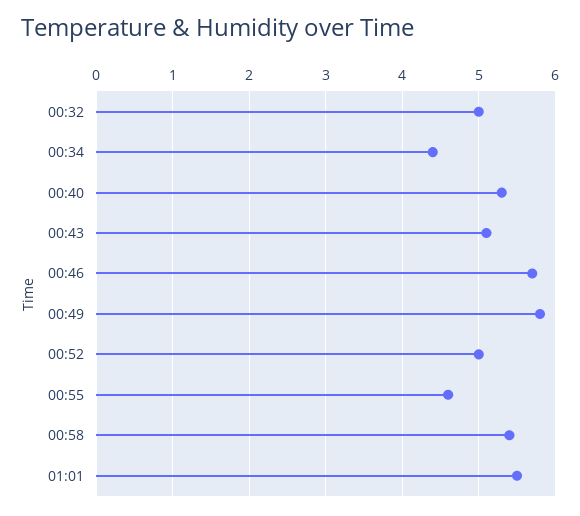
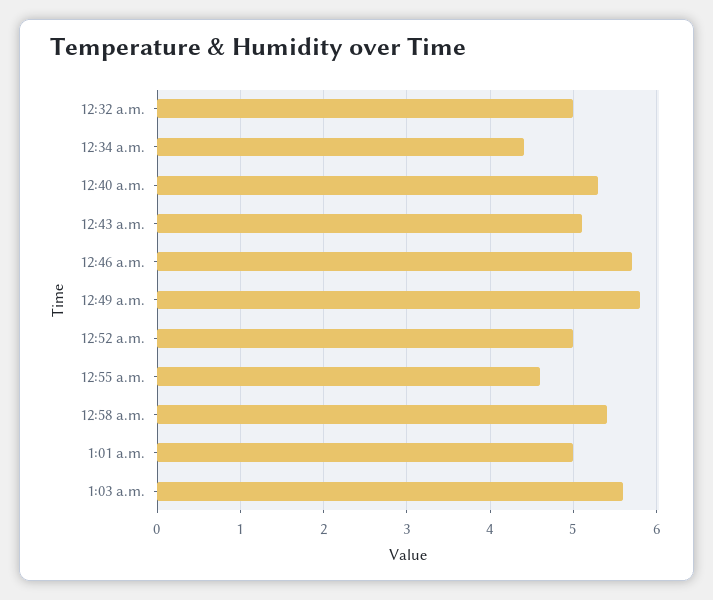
01:01: 5.5 -> 5
1:03 a.m.: none -> 5.6

